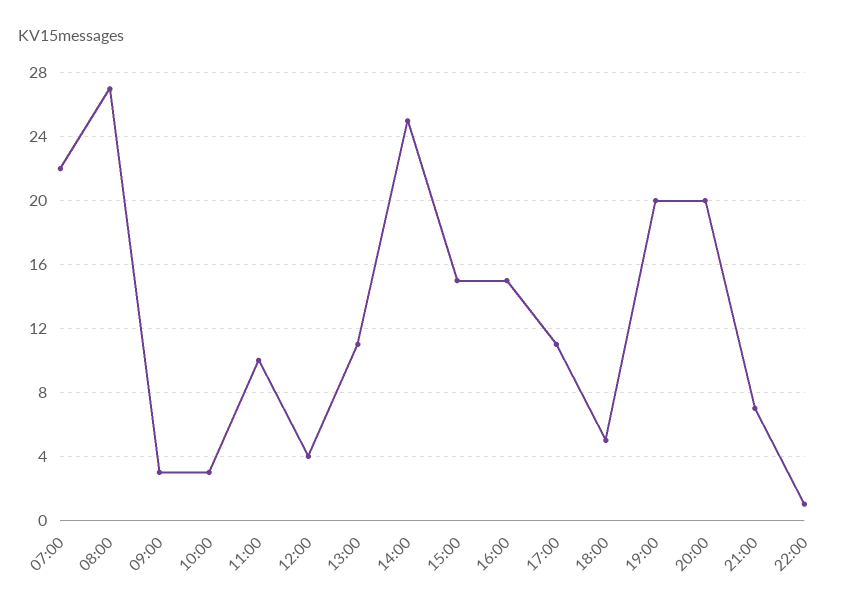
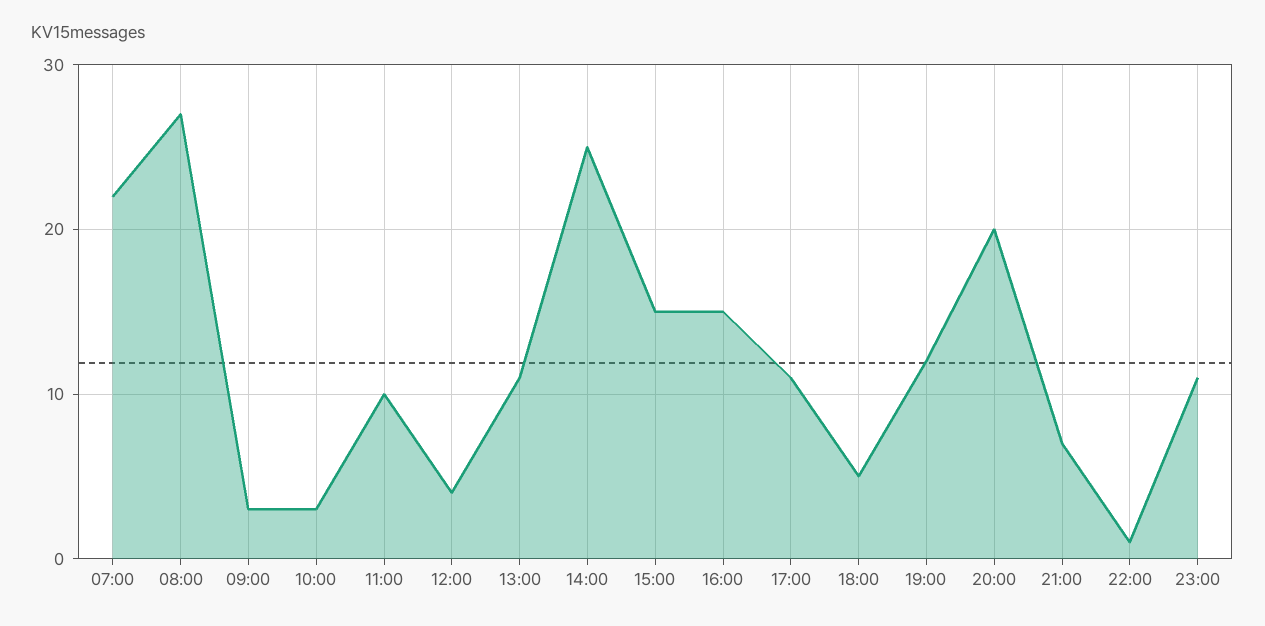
19:00: 20 -> 12
23:00: none -> 11

